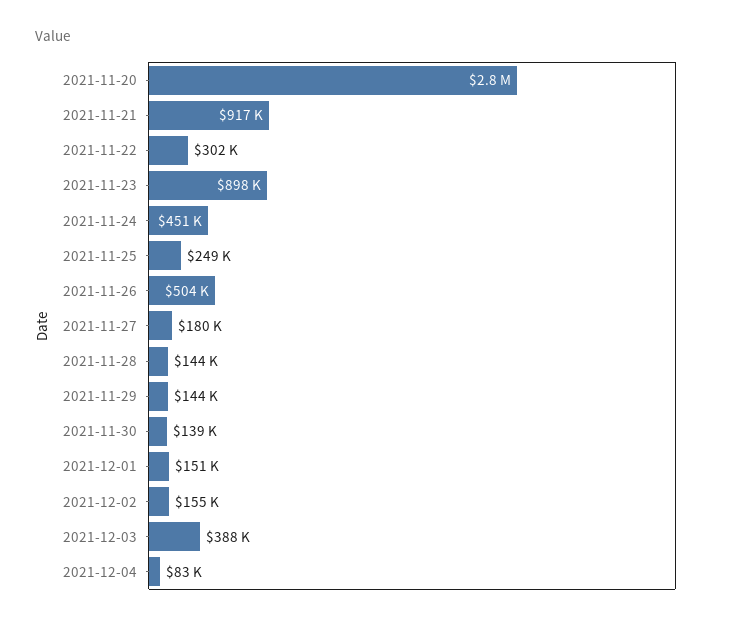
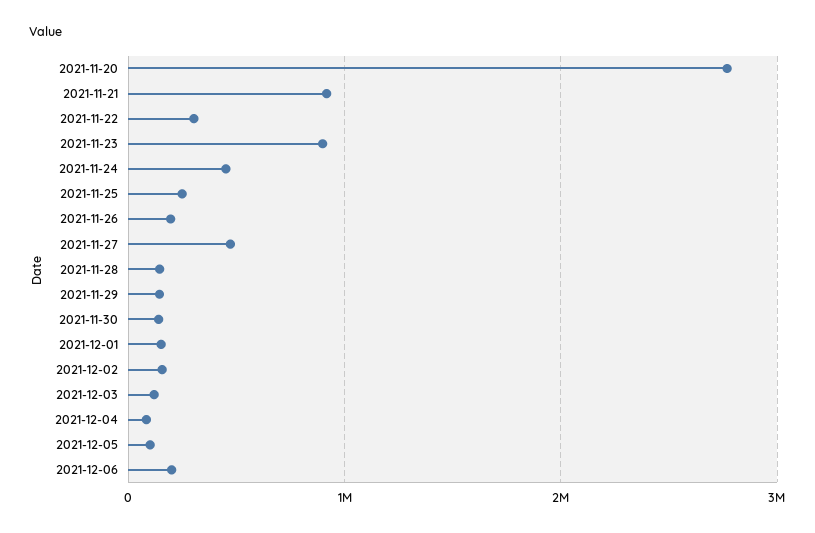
2021-11-26: 504000 -> 200000
2021-11-27: 180000 -> 500000
2021-12-03: 388000 -> 100000
2021-12-05: none -> 100000
2021-12-06: none -> 200000

